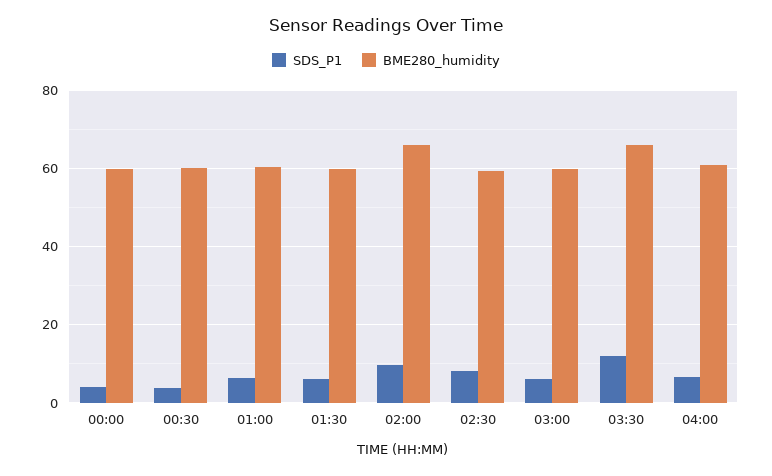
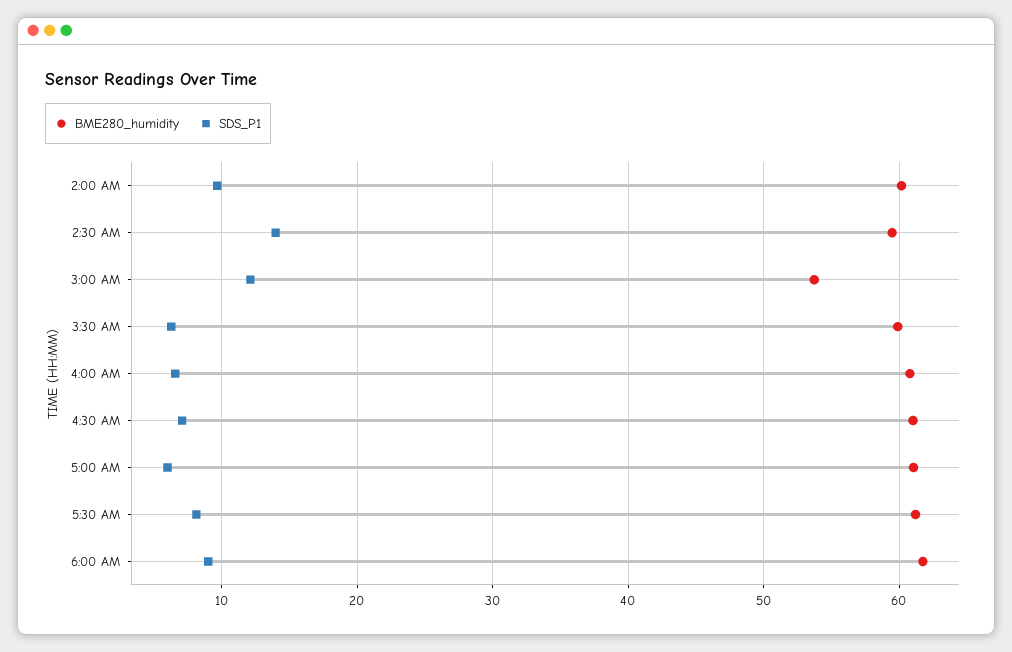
SDS_P1, 00:00: 4 -> none
BME280_humidity, 00:00: 60 -> none
SDS_P1, 00:30: 4 -> none
BME280_humidity, 00:30: 60 -> none
SDS_P1, 01:00: 6 -> none
BME280_humidity, 01:00: 60 -> none
SDS_P1, 01:30: 6 -> none
BME280_humidity, 01:30: 60 -> none
BME280_humidity, 02:00: 66 -> 60
SDS_P1, 02:30: 8 -> 14
SDS_P1, 03:00: 6 -> 12
BME280_humidity, 03:00: 60 -> 54
SDS_P1, 03:30: 12 -> 6
BME280_humidity, 03:30: 66 -> 60
BME280_humidity, 4:30 AM: none -> 61
SDS_P1, 4:30 AM: none -> 7
BME280_humidity, 5:00 AM: none -> 61
SDS_P1, 5:00 AM: none -> 6
BME280_humidity, 5:30 AM: none -> 61
SDS_P1, 5:30 AM: none -> 8
BME280_humidity, 6:00 AM: none -> 62
SDS_P1, 6:00 AM: none -> 9

